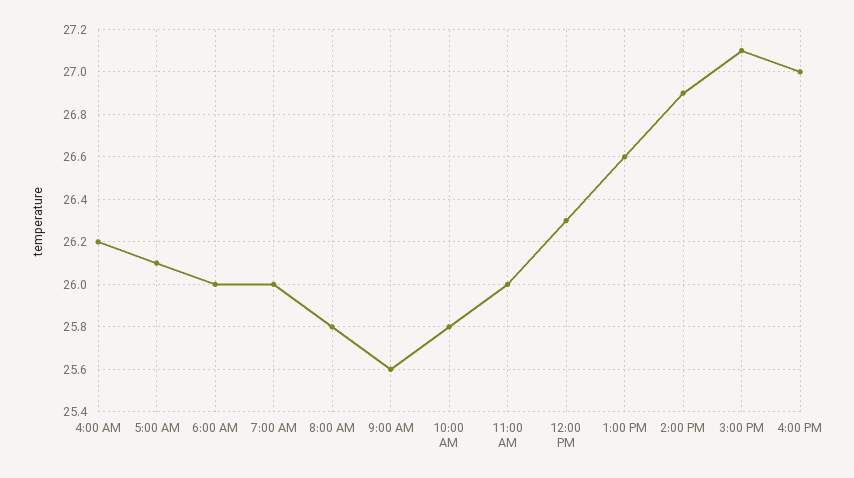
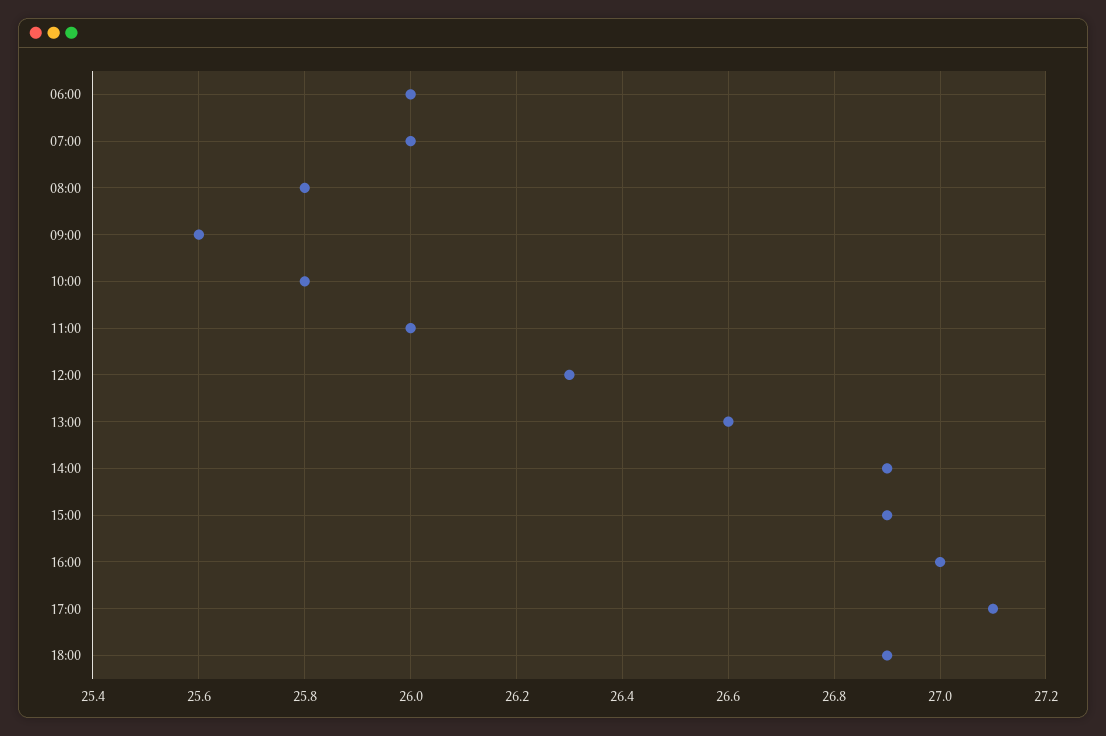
4:00 AM: 26.2 -> none
5:00 AM: 26.1 -> none
3:00 PM: 27.1 -> 26.9
17:00: none -> 27.1
18:00: none -> 26.9

